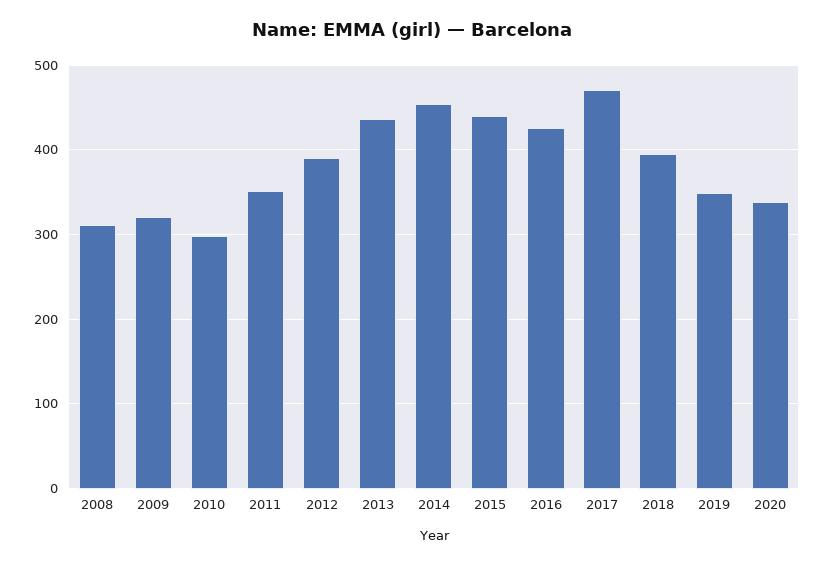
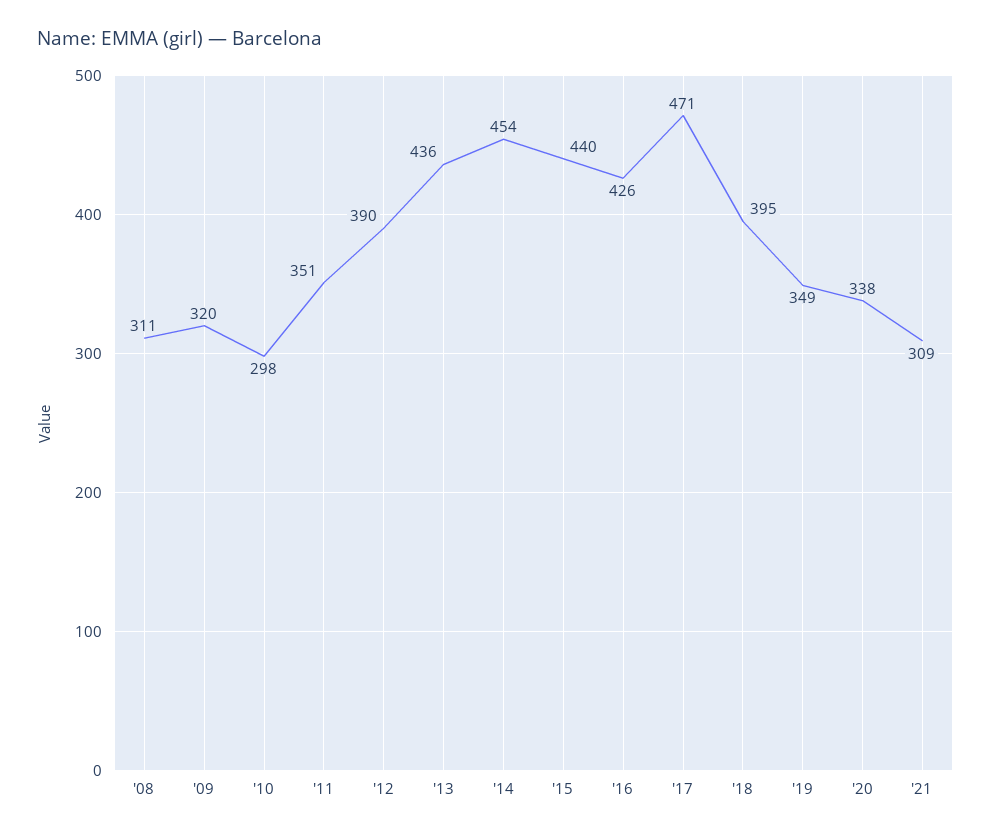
'21: none -> 309

